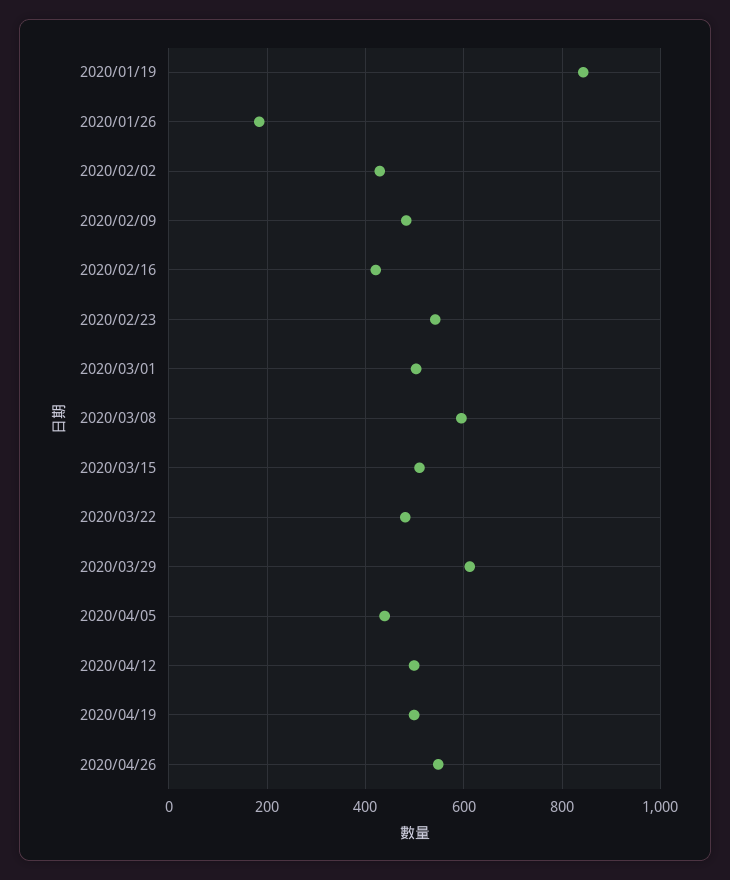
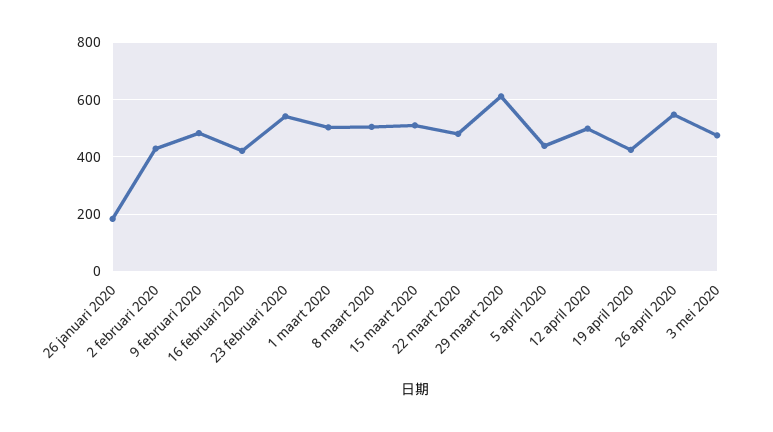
2020/01/19: 840 -> none
2020/03/08: 600 -> 500
2020/04/19: 500 -> 425
3 mei 2020: none -> 475

